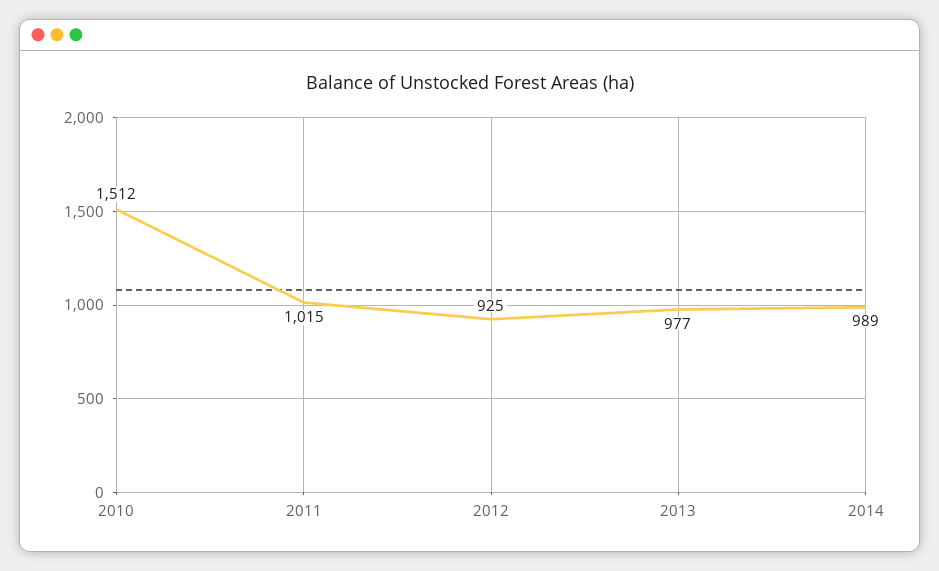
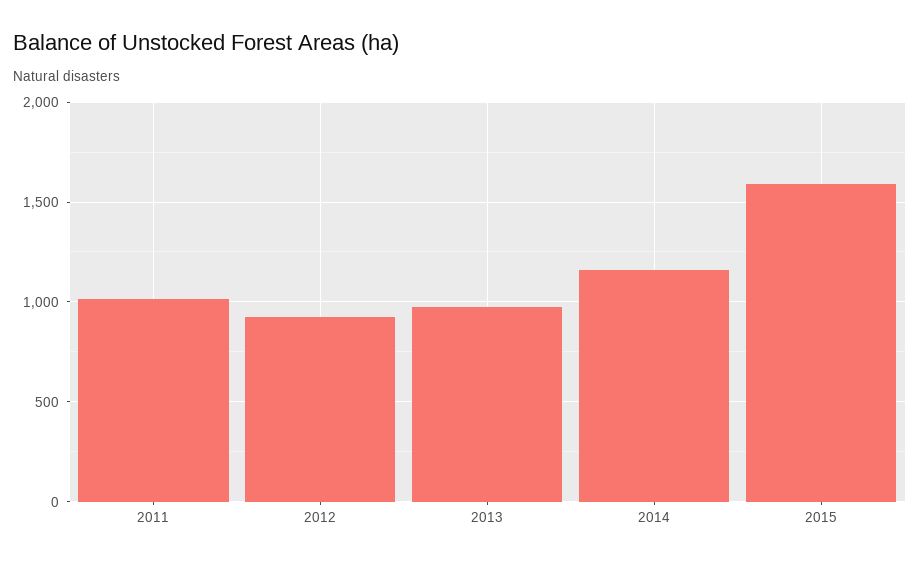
2010: 1512 -> none
2014: 989 -> 1150
2015: none -> 1600

